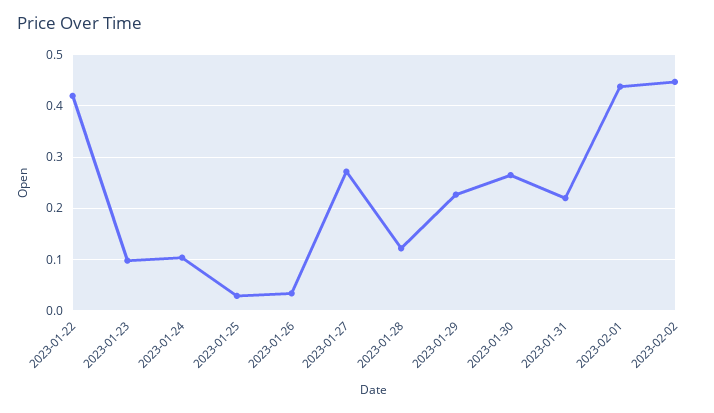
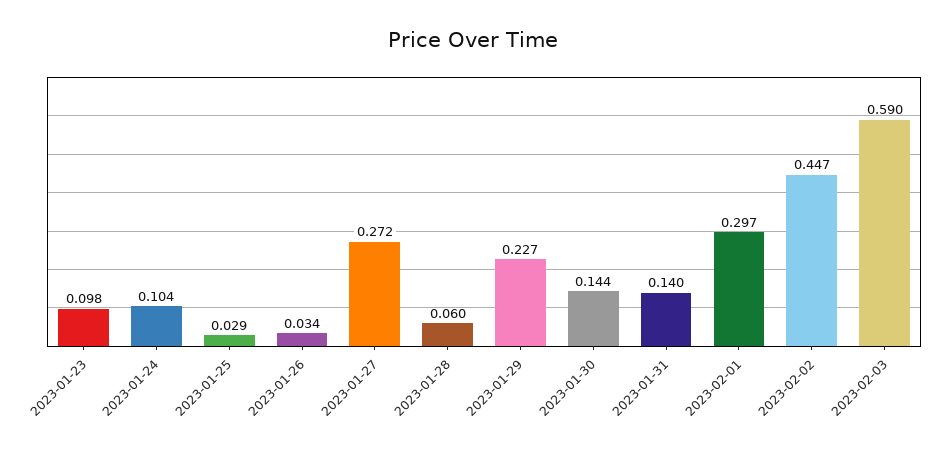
2023-01-22: 0.42 -> none
2023-01-28: 0.12 -> 0.06
2023-01-30: 0.26 -> 0.144
2023-01-31: 0.22 -> 0.14
2023-02-01: 0.44 -> 0.297
2023-02-03: none -> 0.59

